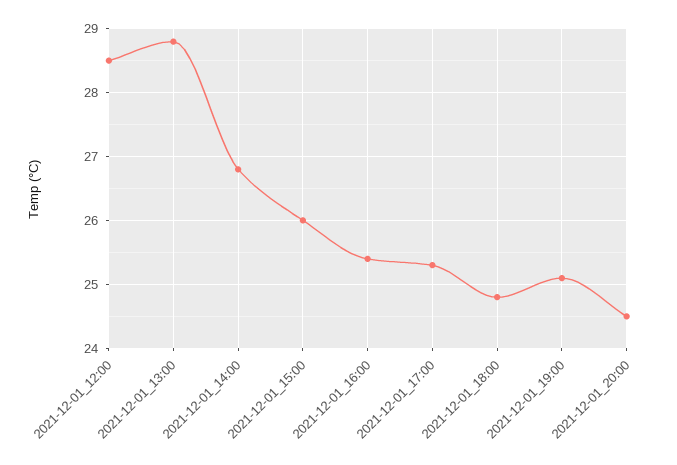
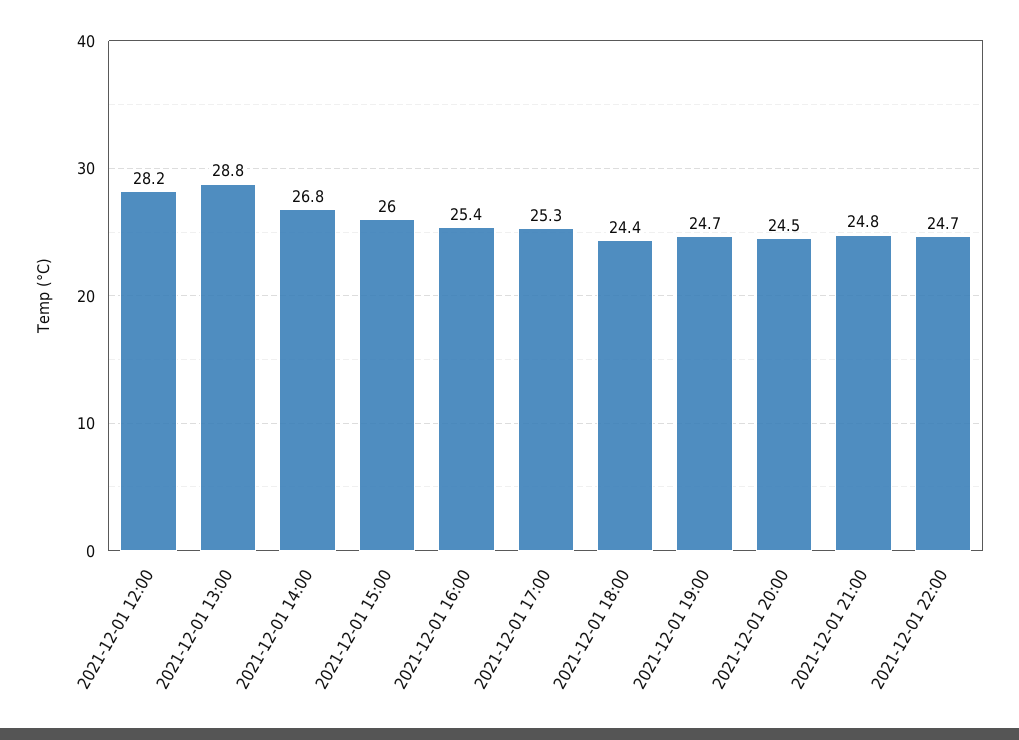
2021-12-01_12:00: 28.5 -> 28.2
2021-12-01_18:00: 24.8 -> 24.4
2021-12-01_19:00: 25.1 -> 24.7
2021-12-01 21:00: none -> 24.8
2021-12-01 22:00: none -> 24.7

